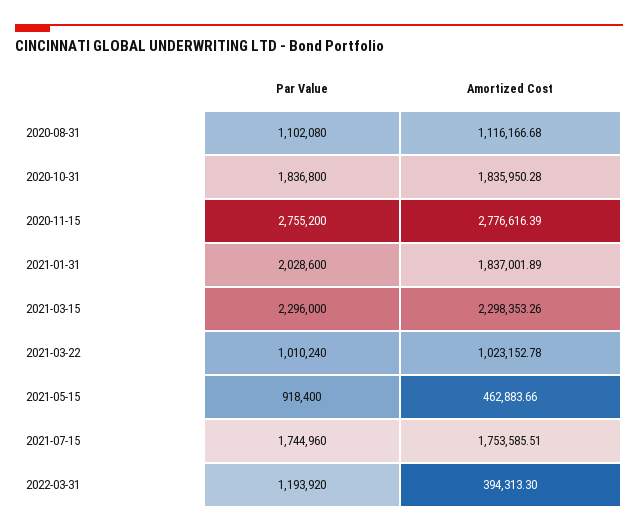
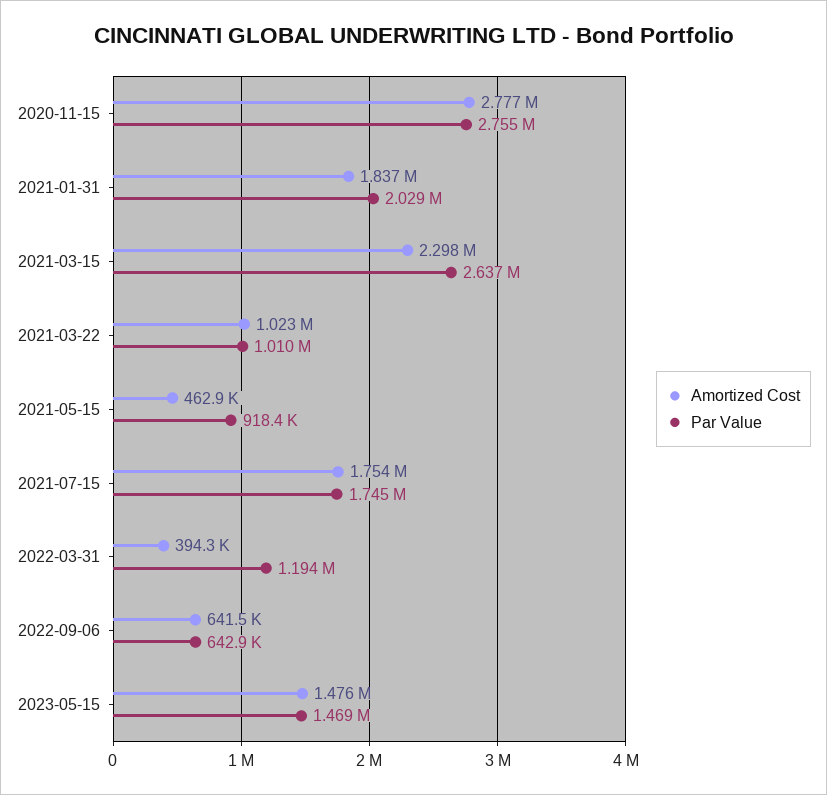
Par Value, 2020-08-31: 1102080 -> none
Amortized Cost, 2020-08-31: 1116166.68 -> none
Par Value, 2020-10-31: 1836800 -> none
Amortized Cost, 2020-10-31: 1835950.28 -> none
Par Value, 2021-03-15: 2296000 -> 2637000
Amortized Cost, 2022-09-06: none -> 641500
Par Value, 2022-09-06: none -> 642900
Amortized Cost, 2023-05-15: none -> 1476000
Par Value, 2023-05-15: none -> 1469000

